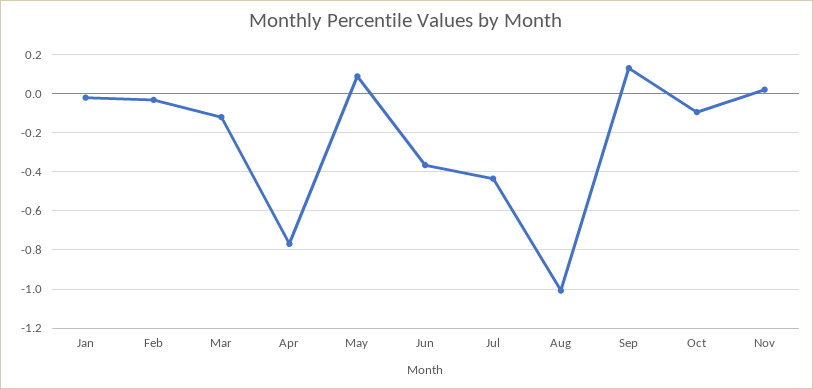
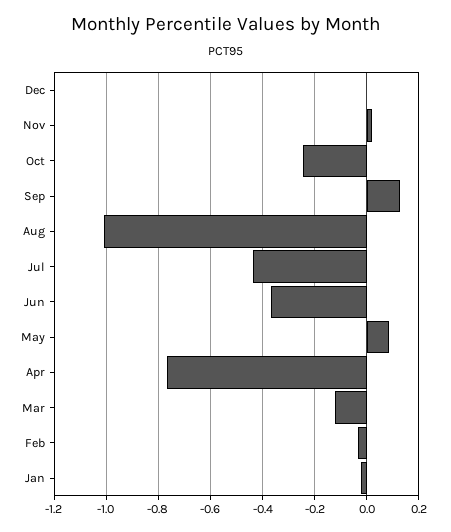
Oct: -0.1 -> -0.25
Dec: none -> 0

